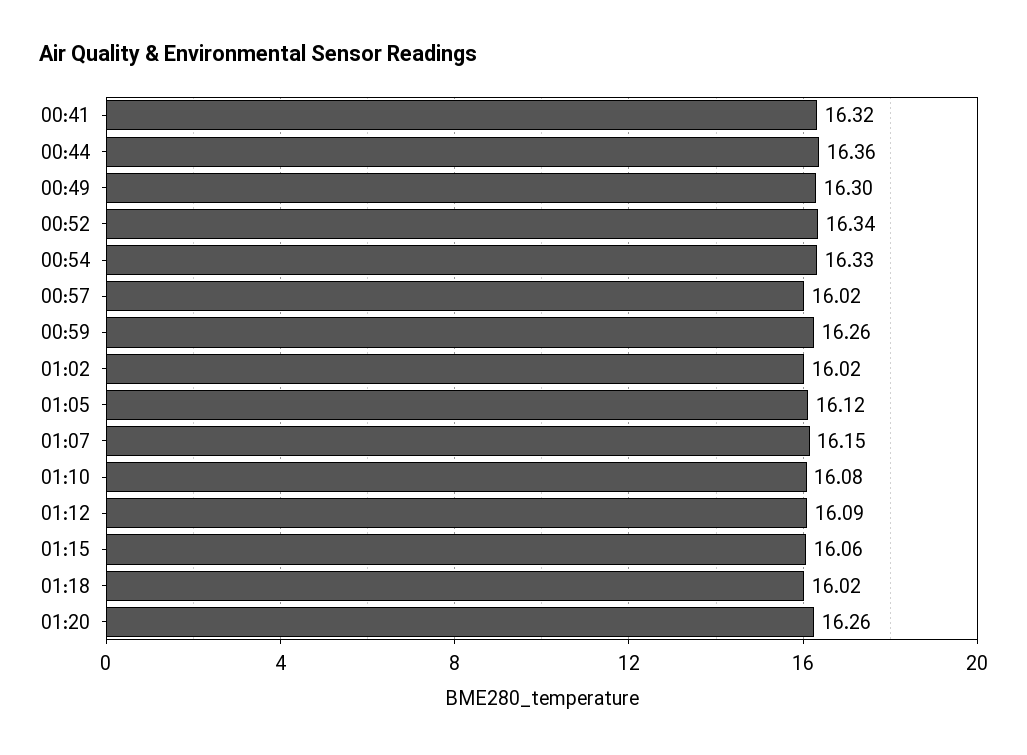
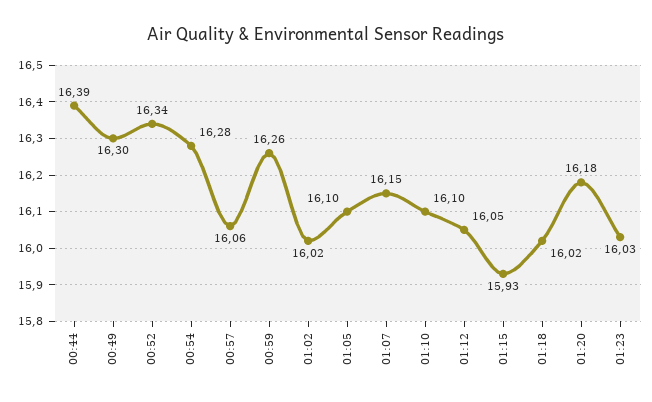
00:41: 16.32 -> none
00:44: 16.36 -> 16.39
00:54: 16.33 -> 16.28
00:57: 16.02 -> 16.06
01:05: 16.12 -> 16.1
01:10: 16.08 -> 16.1
01:12: 16.09 -> 16.05
01:15: 16.06 -> 15.93
01:20: 16.26 -> 16.18
01:23: none -> 16.03

